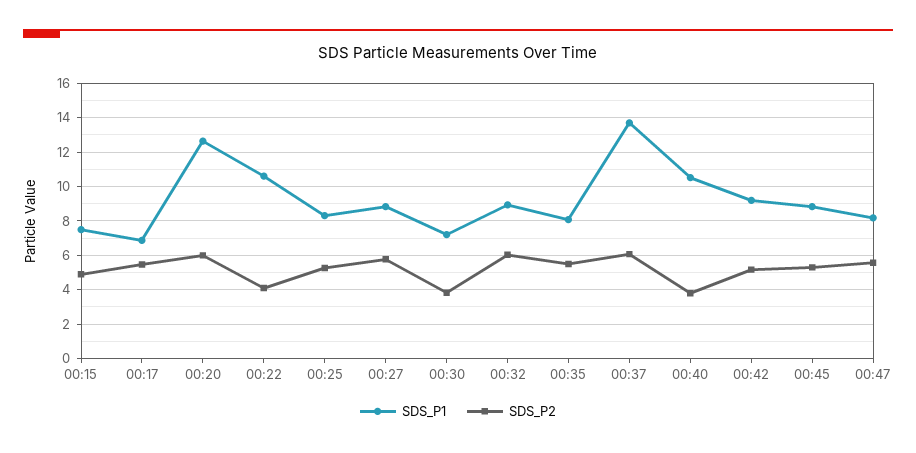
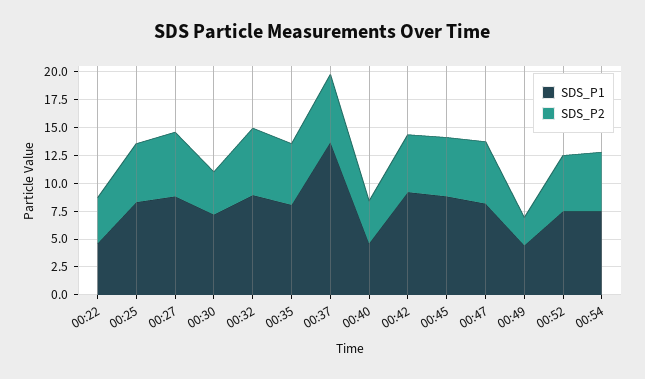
SDS_P1, 00:15: 7.5 -> none
SDS_P2, 00:15: 5 -> none
SDS_P1, 00:17: 7 -> none
SDS_P2, 00:17: 5.5 -> none
SDS_P1, 00:20: 12.5 -> none
SDS_P2, 00:20: 6 -> none
SDS_P1, 00:22: 10.5 -> 5
SDS_P1, 00:40: 10.5 -> 5
SDS_P1, 00:49: none -> 5
SDS_P2, 00:49: none -> 2.5
SDS_P1, 00:52: none -> 7.5
SDS_P2, 00:52: none -> 5
SDS_P1, 00:54: none -> 7.5
SDS_P2, 00:54: none -> 5

